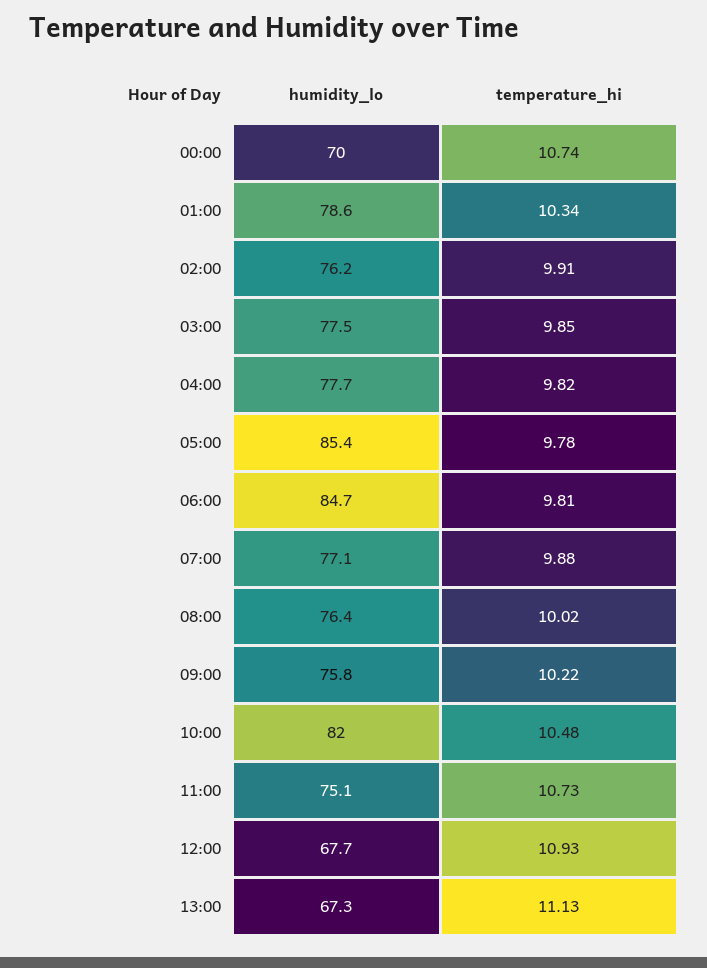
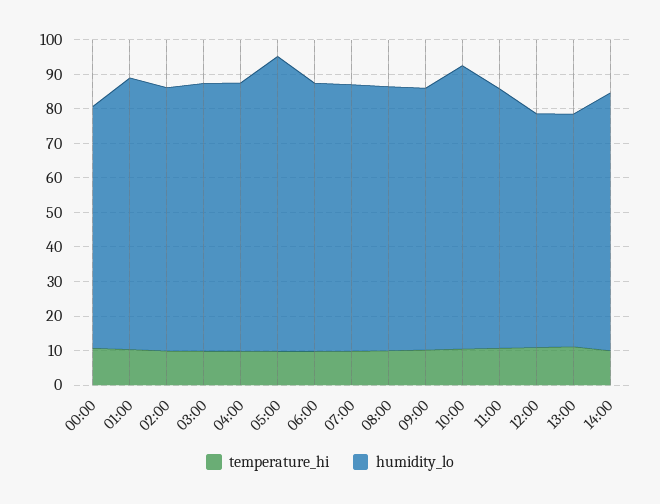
humidity_lo, 06:00: 84.7 -> 77.5
temperature_hi, 14:00: none -> 10
humidity_lo, 14:00: none -> 75

